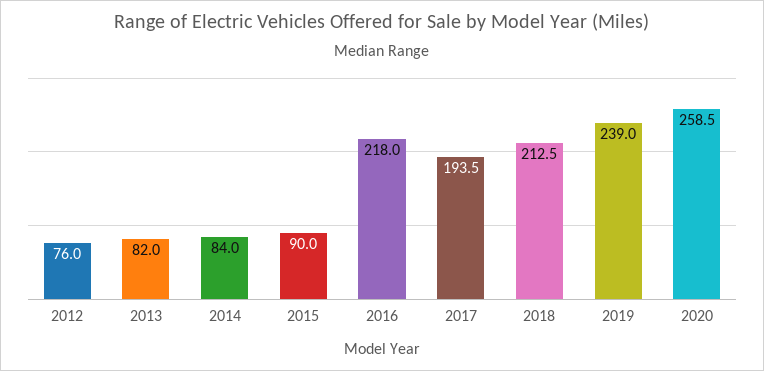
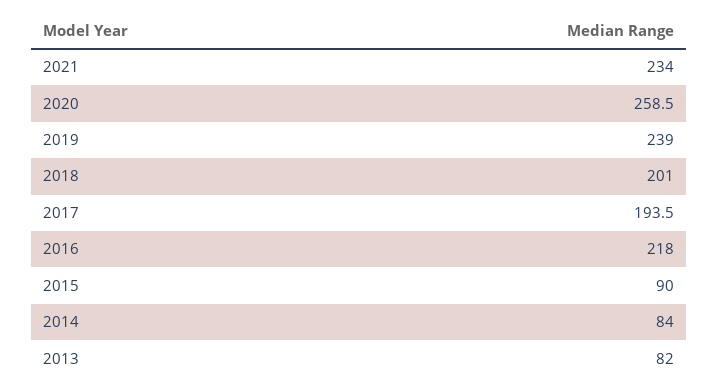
2012: 76 -> none
2018: 212.5 -> 201
2021: none -> 234

